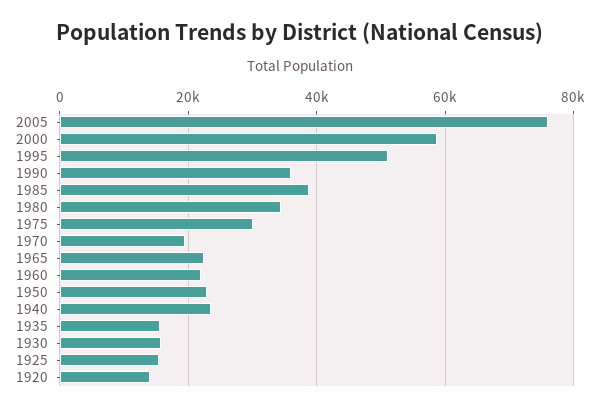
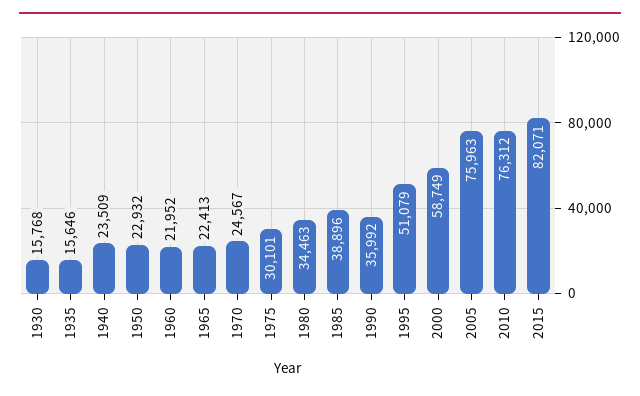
1970: 20000 -> 24567
1925: 16000 -> none
1920: 14000 -> none
2010: none -> 76312
2015: none -> 82071

